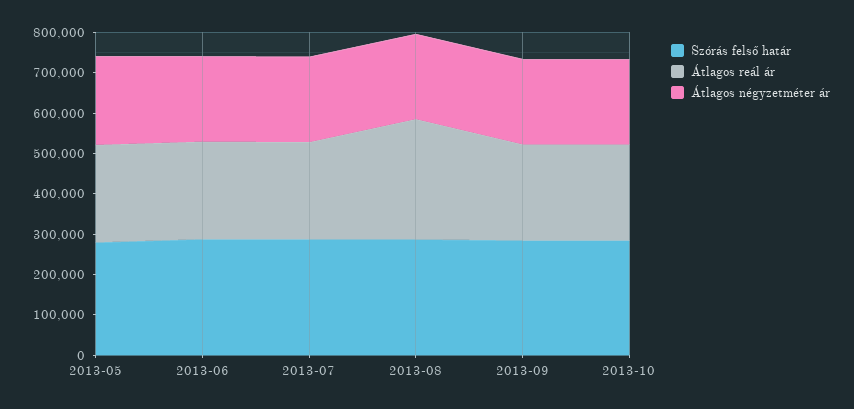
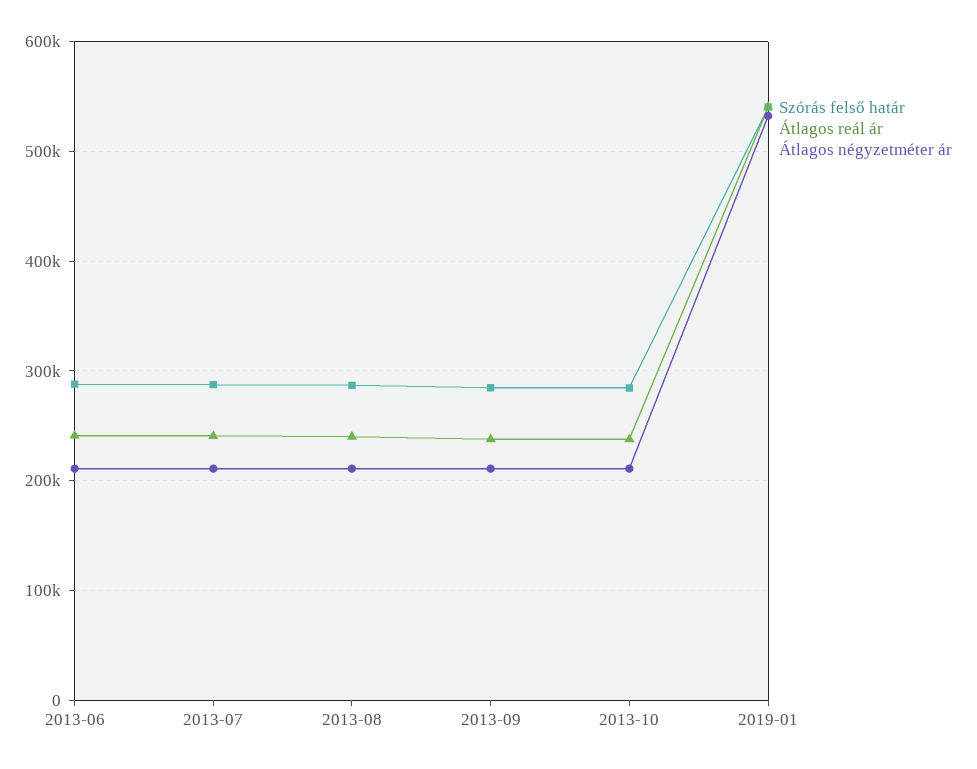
Szórás felső határ, 2013-05: 280000 -> none
Átlagos reál ár, 2013-05: 240000 -> none
Átlagos négyzetméter ár, 2013-05: 220000 -> none
Átlagos reál ár, 2013-08: 300000 -> 240000
Szórás felső határ, 2019-01: none -> 540000
Átlagos reál ár, 2019-01: none -> 540000
Átlagos négyzetméter ár, 2019-01: none -> 530000

